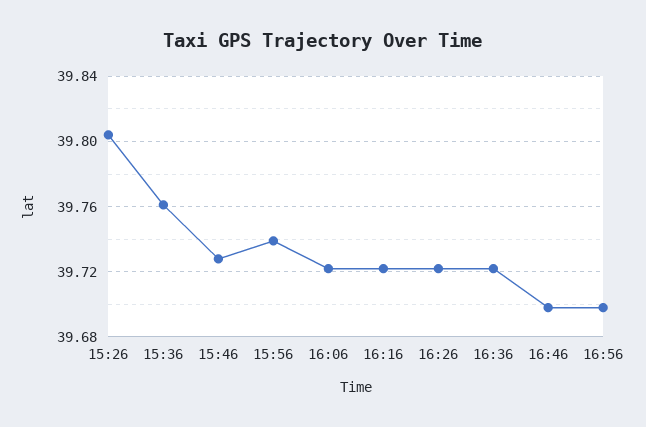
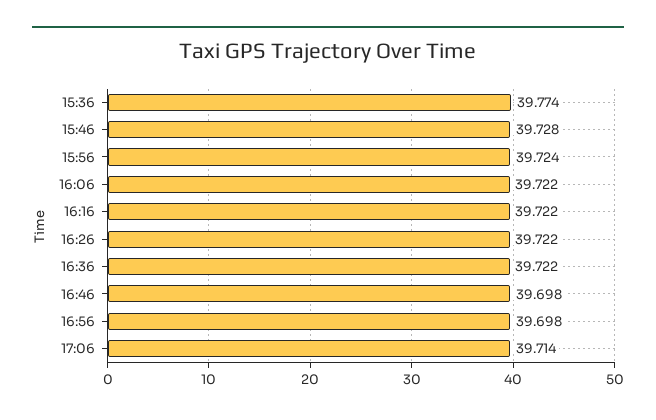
15:26: 39.805 -> none
15:36: 39.76 -> 39.774
15:56: 39.74 -> 39.724
17:06: none -> 39.714

